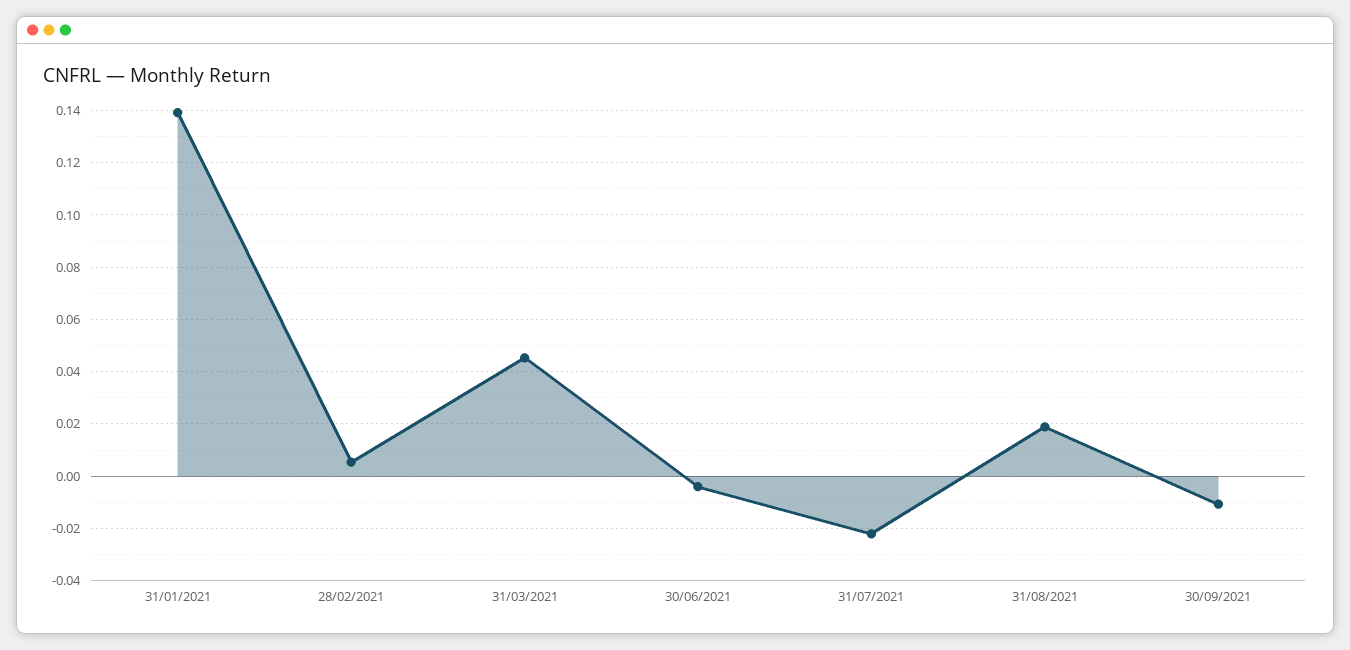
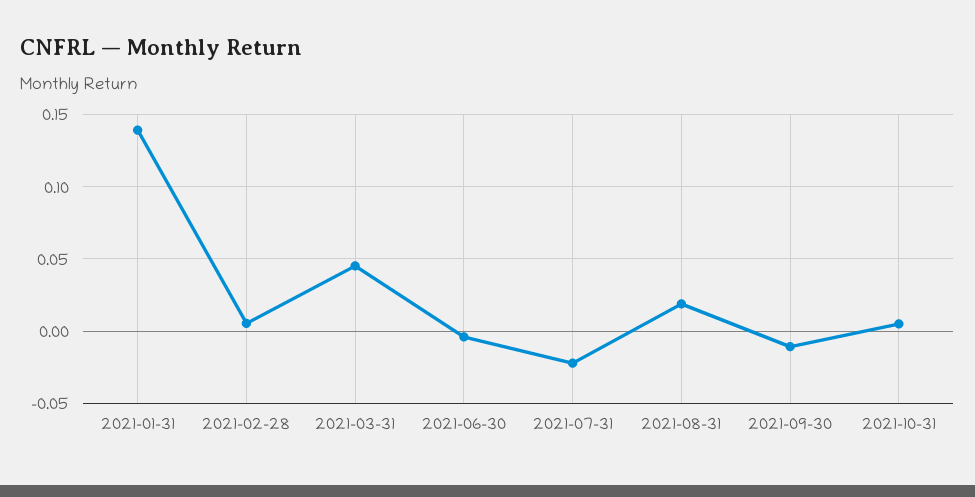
2021-10-31: none -> 0.005

